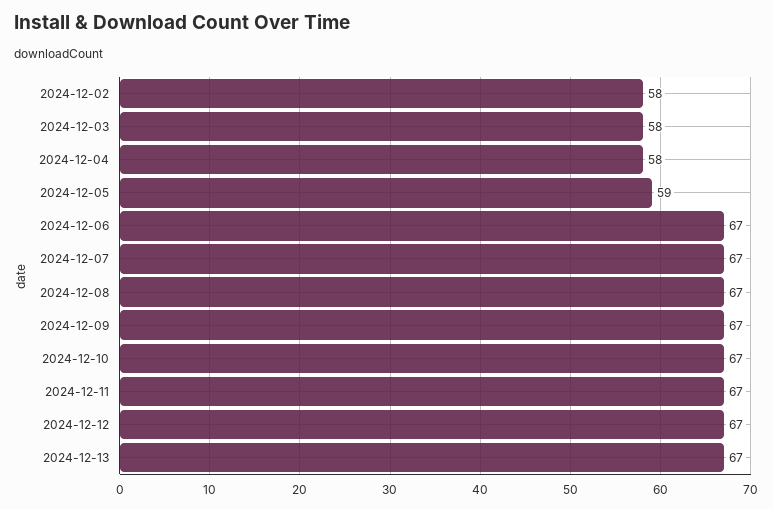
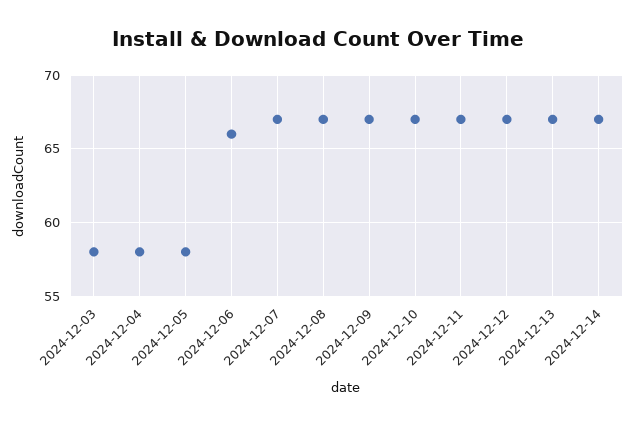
2024-12-02: 58 -> none
2024-12-05: 59 -> 58
2024-12-06: 67 -> 66
2024-12-14: none -> 67

